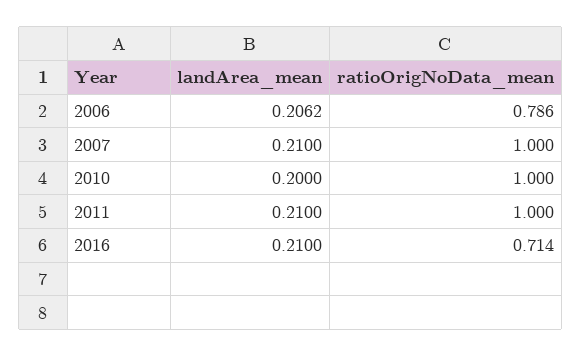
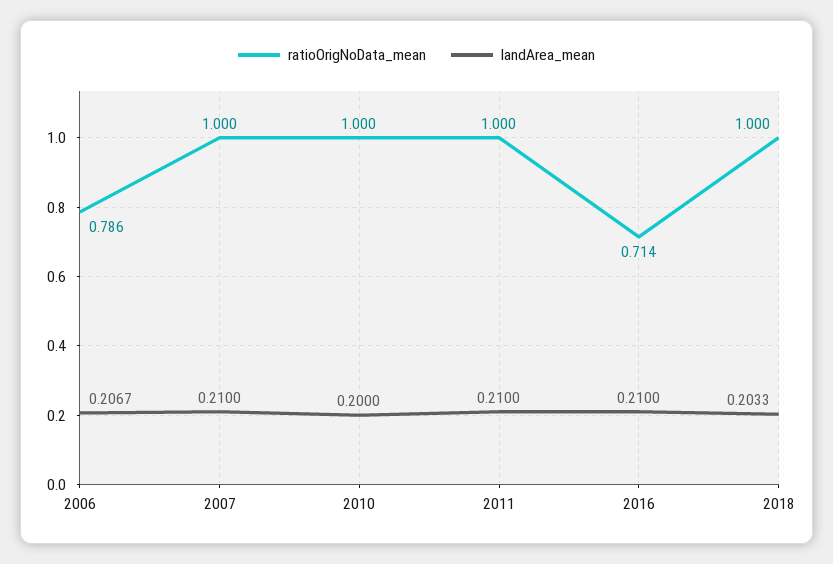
landArea_mean, 2006: 0.2062 -> 0.2067
ratioOrigNoData_mean, 2018: none -> 1
landArea_mean, 2018: none -> 0.2033

